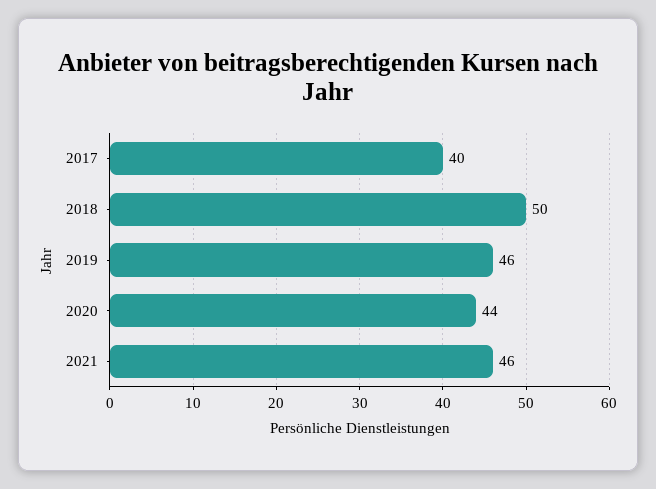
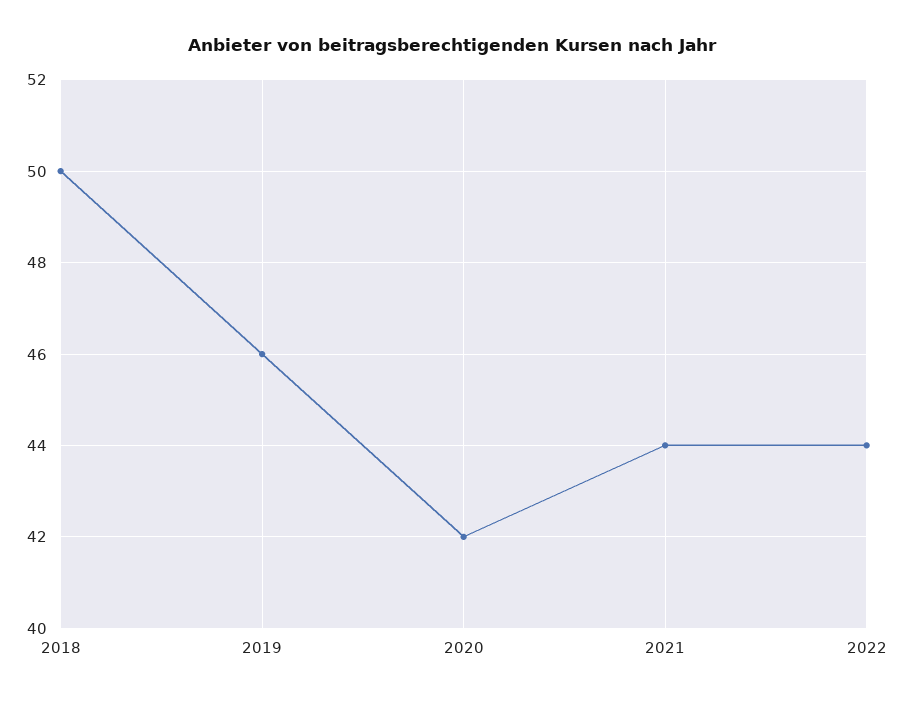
2017: 40 -> none
2020: 44 -> 42
2021: 46 -> 44
2022: none -> 44

